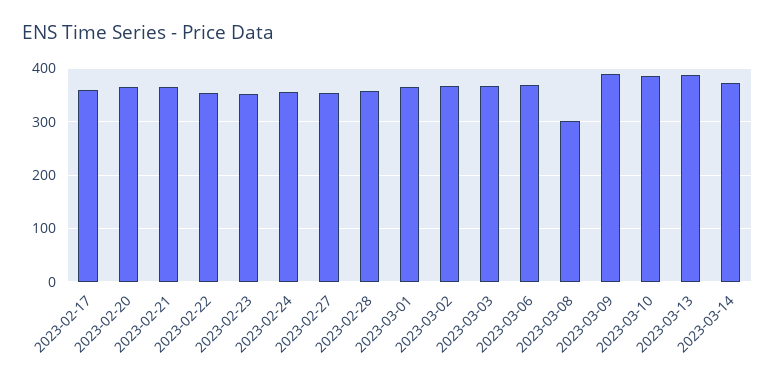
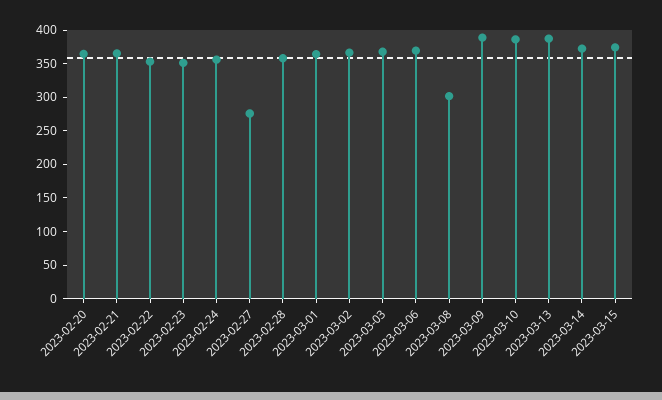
2023-02-17: 360 -> none
2023-02-27: 360 -> 275
2023-03-15: none -> 375

